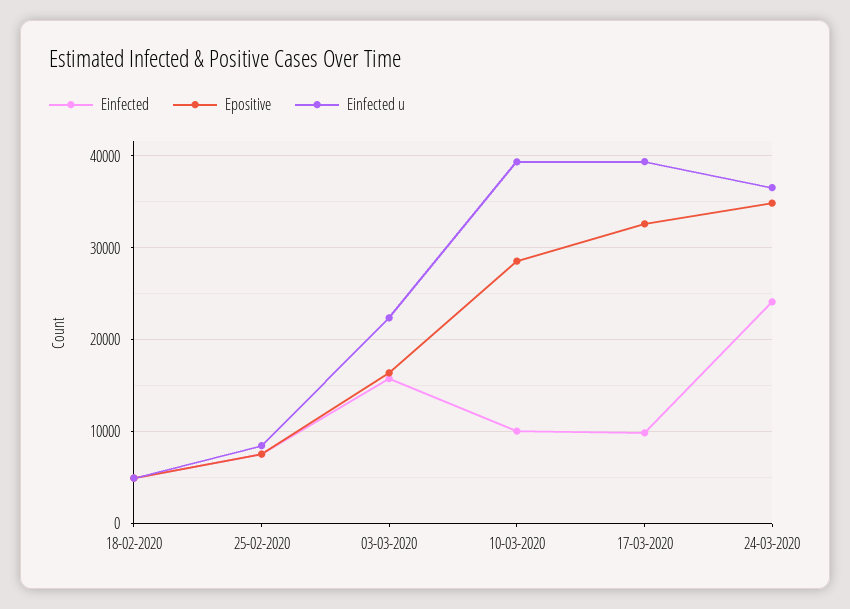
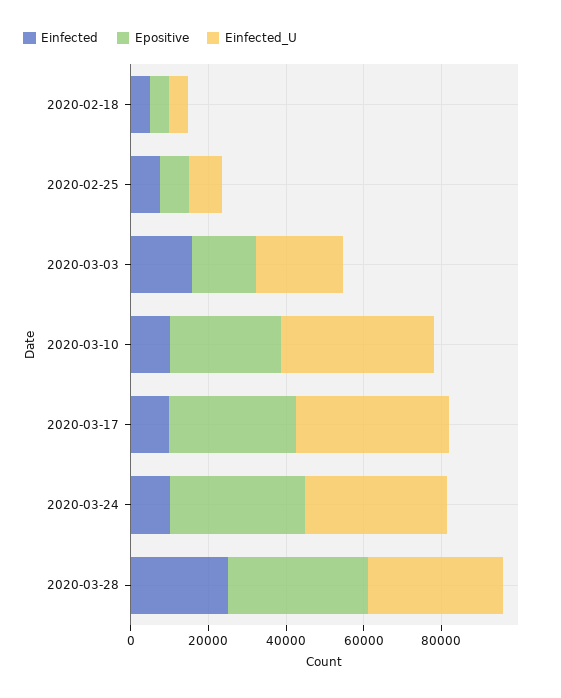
Einfected, 24-03-2020: 24000 -> 10000
Einfected, 2020-03-28: none -> 25000
Epositive, 2020-03-28: none -> 35000
Einfected u, 2020-03-28: none -> 35000

